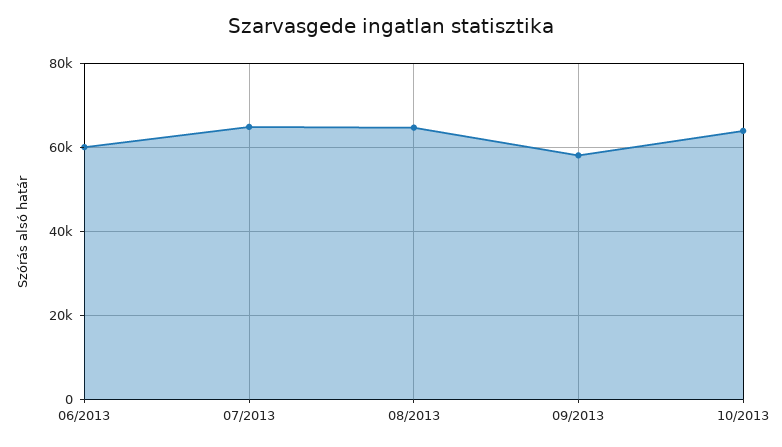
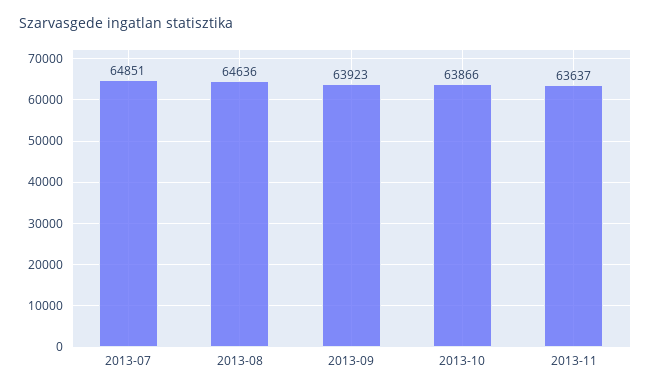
06/2013: 60000 -> none
09/2013: 58000 -> 63923
2013-11: none -> 63637

